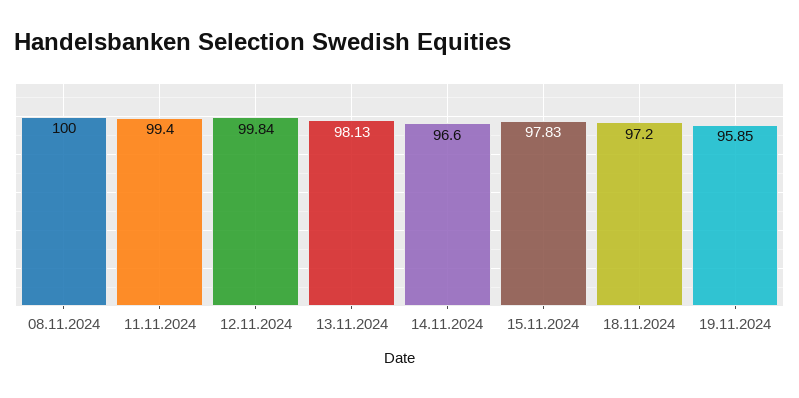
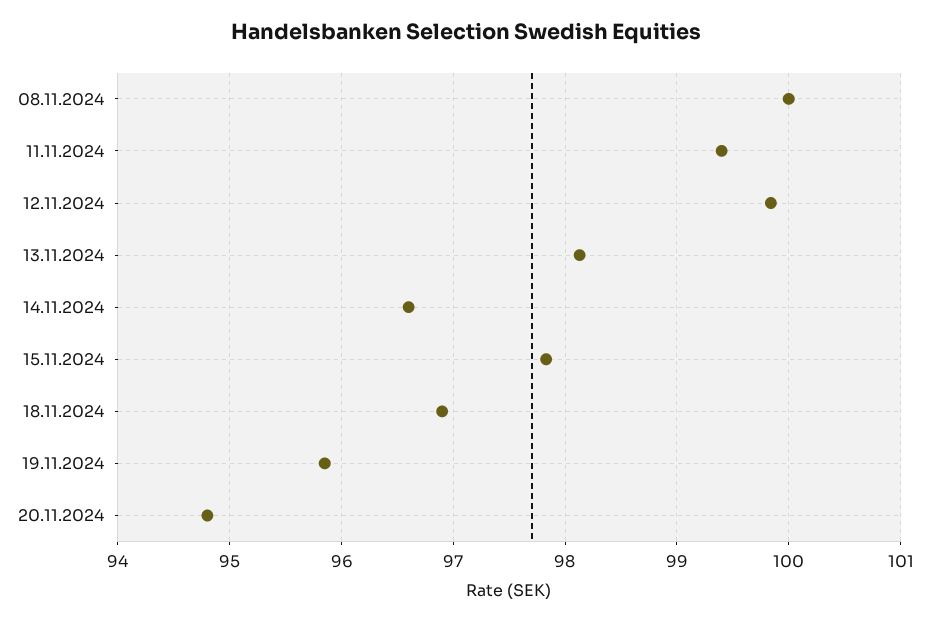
18.11.2024: 97.2 -> 96.9
20.11.2024: none -> 94.8

